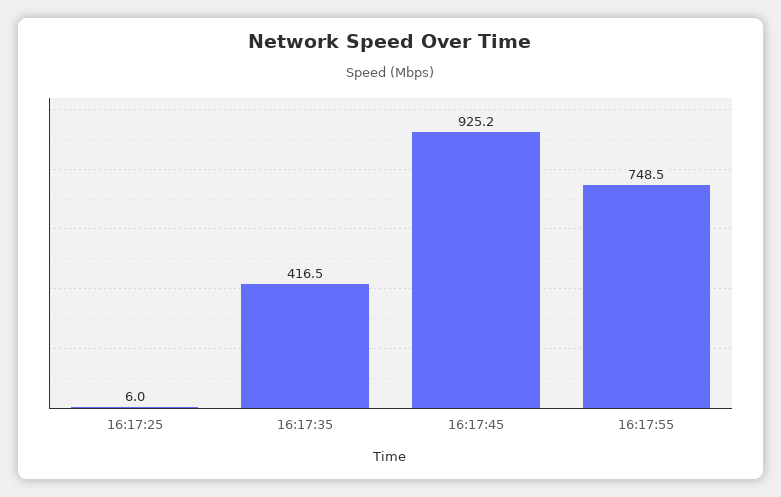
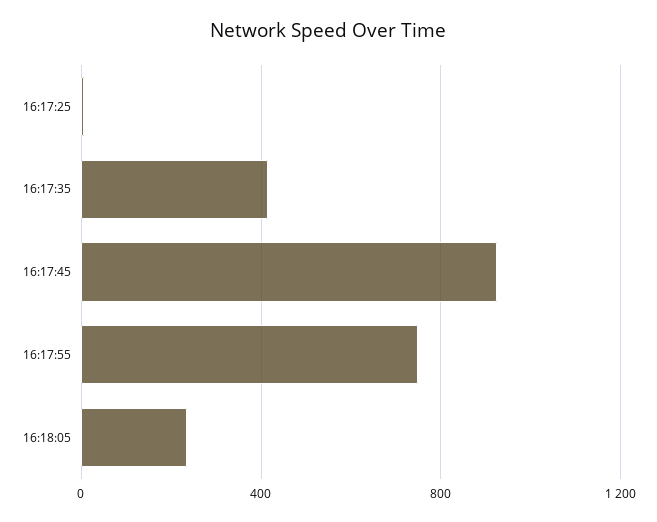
16:18:05: none -> 250

